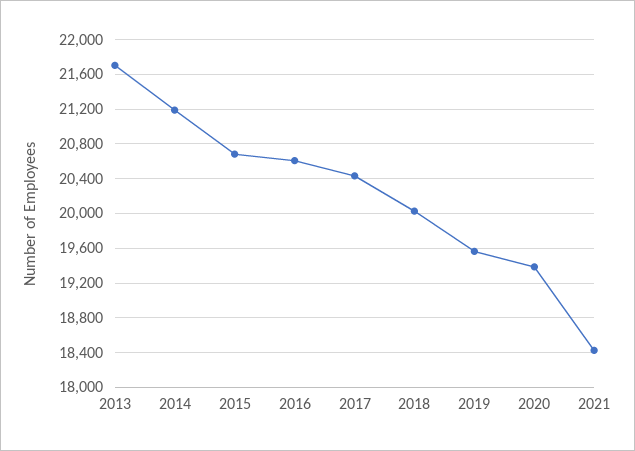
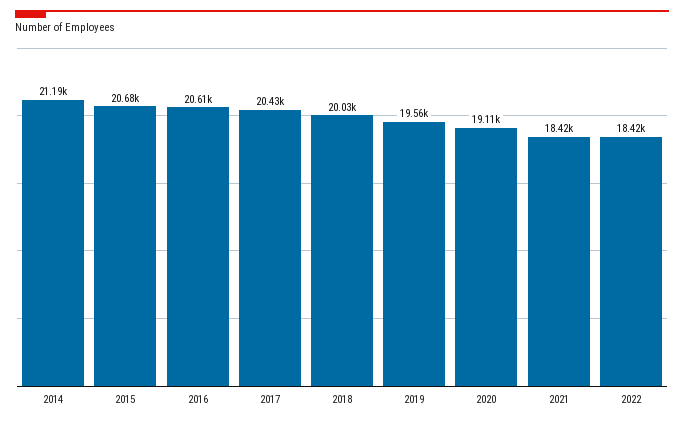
2013: 21700 -> none
2020: 19400 -> 19110
2022: none -> 18420

